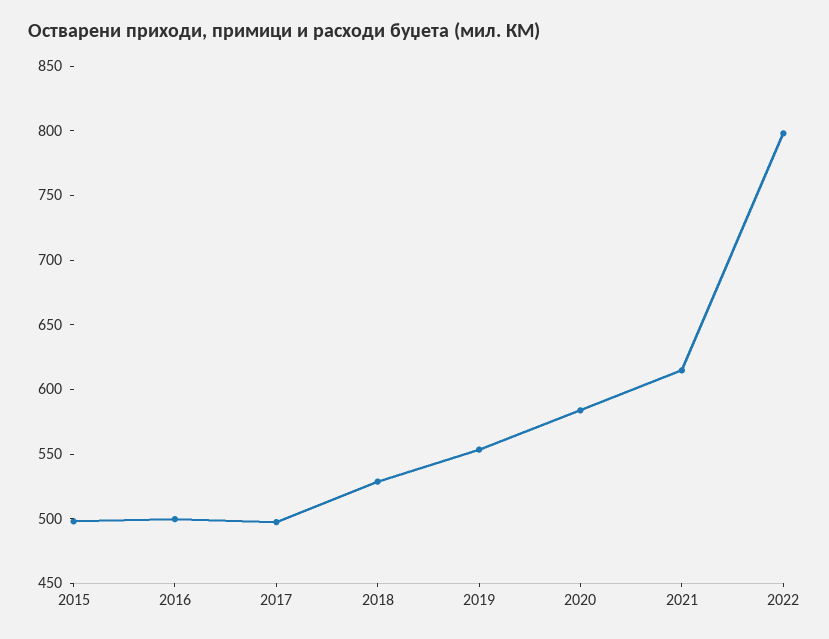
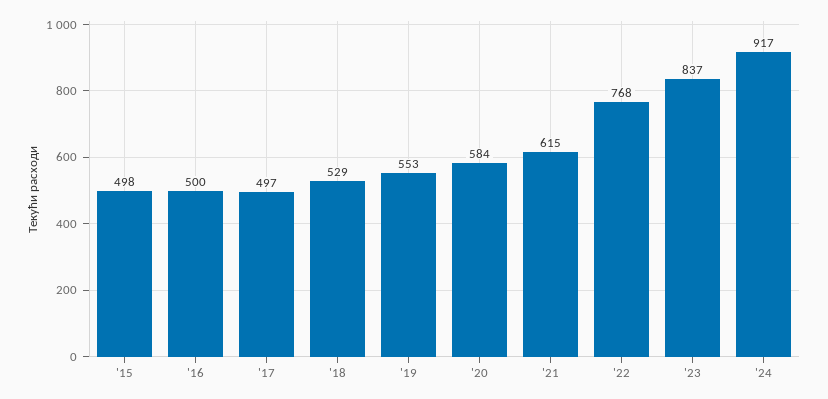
2022: 800 -> 768
'23: none -> 837
'24: none -> 917

